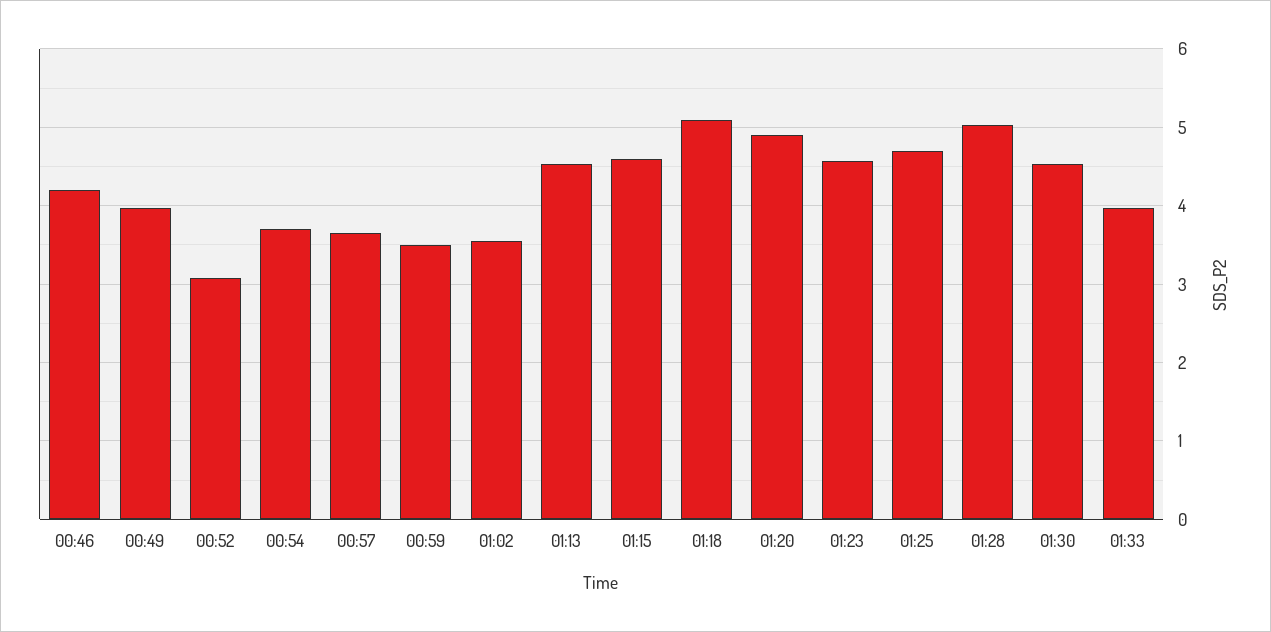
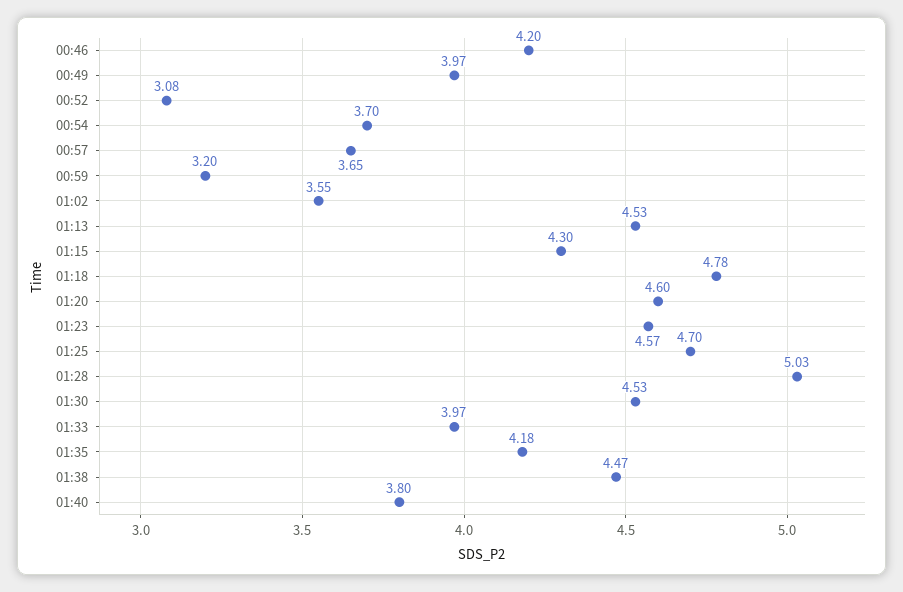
00:59: 3.5 -> 3.2
01:15: 4.6 -> 4.3
01:18: 5.1 -> 4.78
01:20: 4.9 -> 4.6
01:35: none -> 4.18
01:38: none -> 4.47
01:40: none -> 3.8

